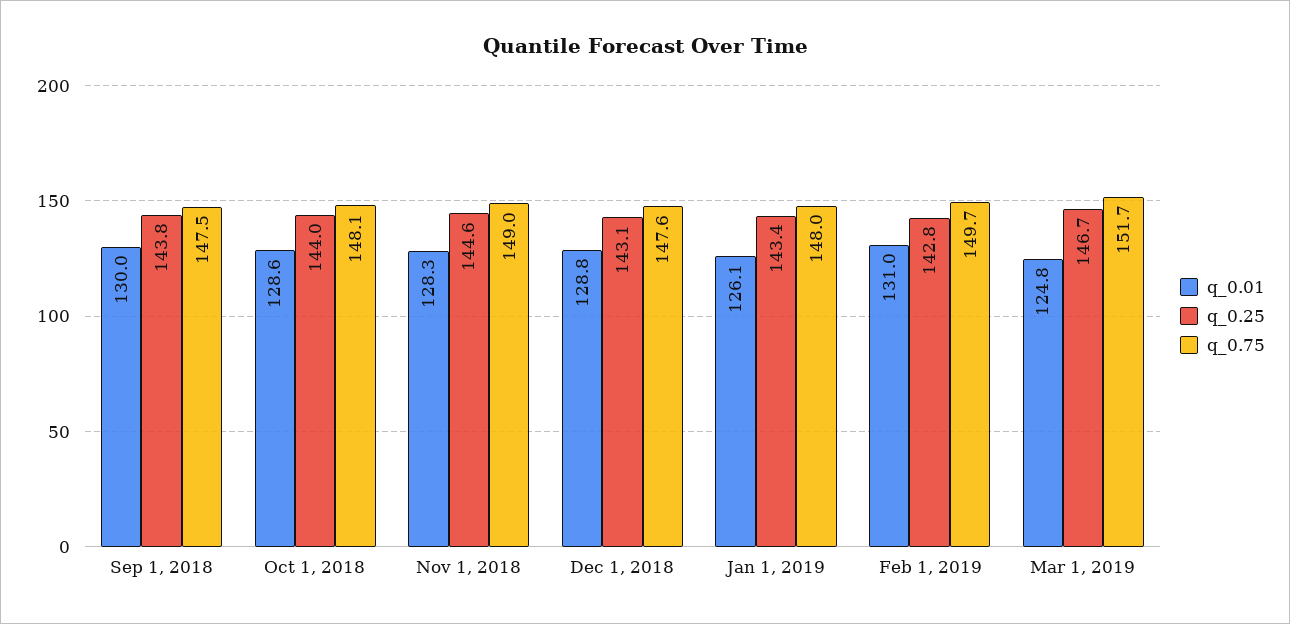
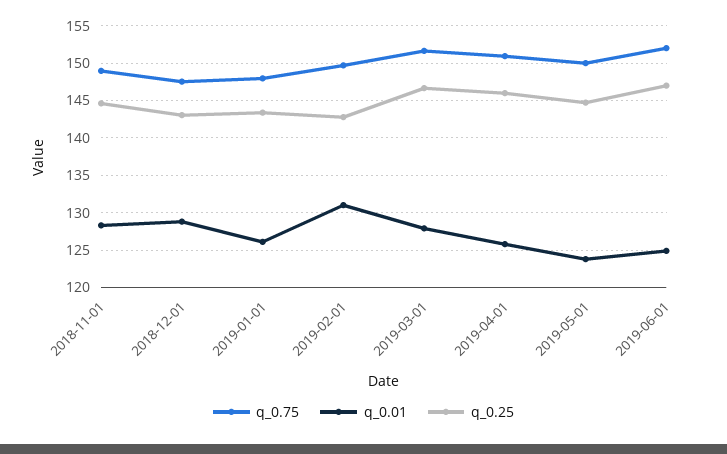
q_0.01, Sep 1, 2018: 130 -> none
q_0.25, Sep 1, 2018: 143.8 -> none
q_0.75, Sep 1, 2018: 147.5 -> none
q_0.01, Oct 1, 2018: 128.6 -> none
q_0.25, Oct 1, 2018: 144 -> none
q_0.75, Oct 1, 2018: 148.1 -> none
q_0.01, Mar 1, 2019: 124.8 -> 128
q_0.75, 2019-04-01: none -> 151
q_0.01, 2019-04-01: none -> 126
q_0.25, 2019-04-01: none -> 146
q_0.75, 2019-05-01: none -> 150
q_0.01, 2019-05-01: none -> 124
q_0.25, 2019-05-01: none -> 145
q_0.75, 2019-06-01: none -> 152
q_0.01, 2019-06-01: none -> 125
q_0.25, 2019-06-01: none -> 147

